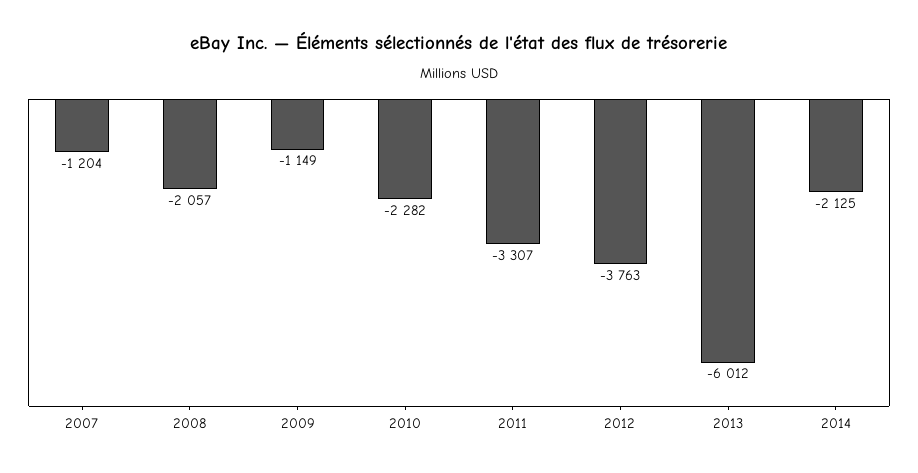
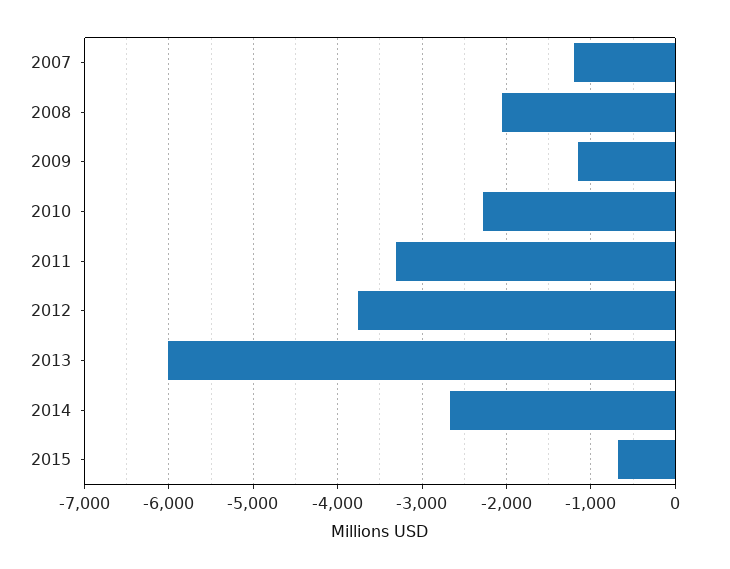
2014: -2125 -> -2700
2015: none -> -700

